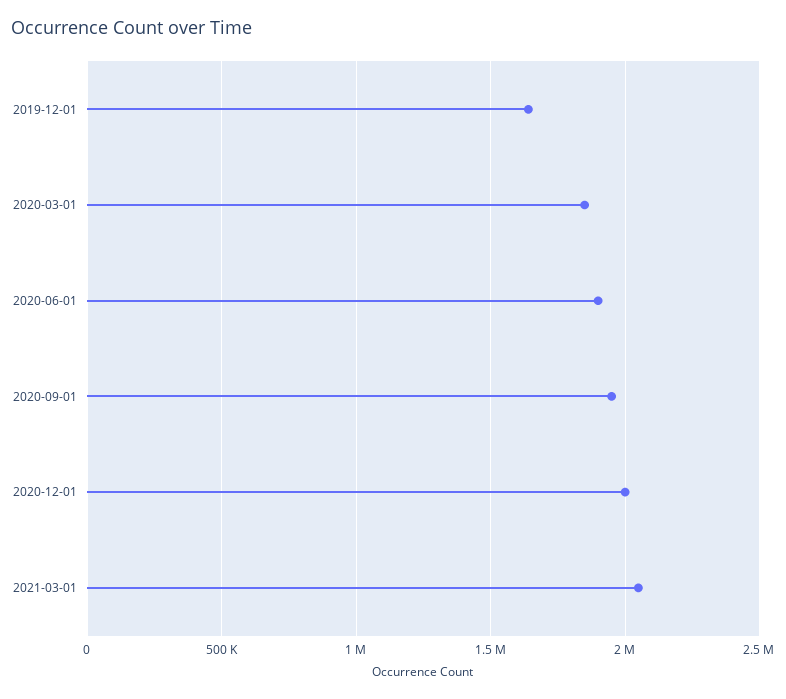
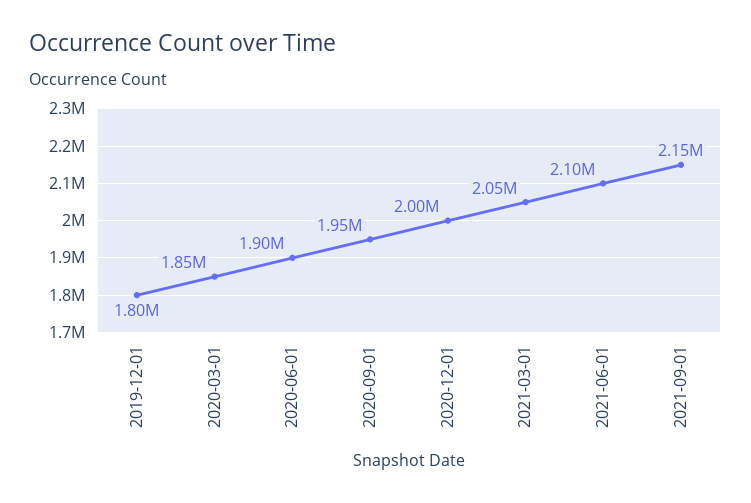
2019-12-01: 1650000 -> 1800000
2021-06-01: none -> 2100000
2021-09-01: none -> 2150000

